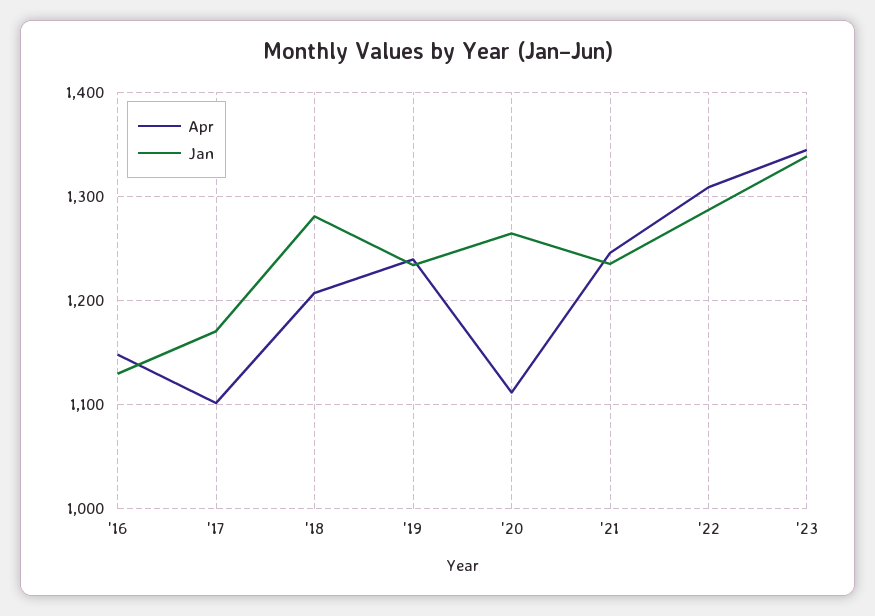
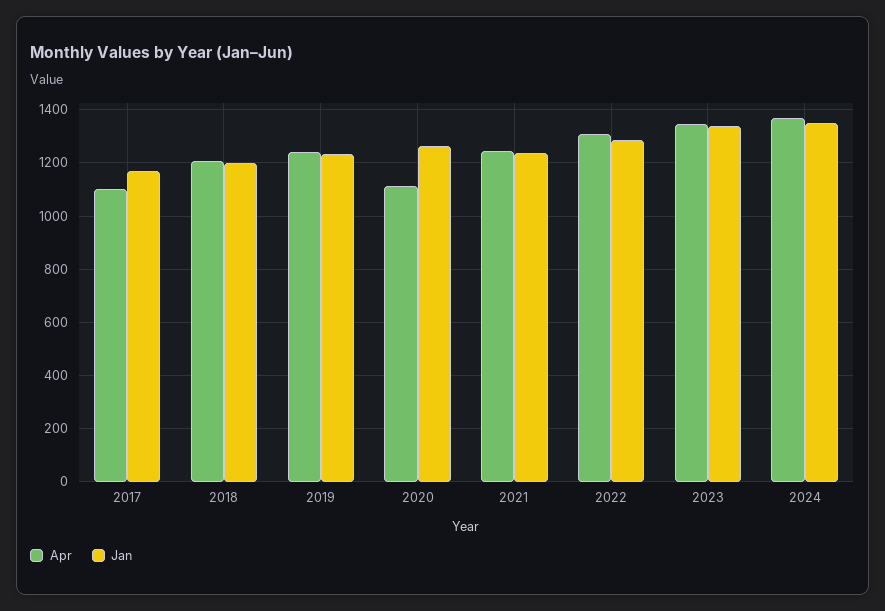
Apr, '16: 1150 -> none
Jan, '16: 1130 -> none
Jan, '18: 1280 -> 1200
Apr, 2024: none -> 1375
Jan, 2024: none -> 1350

